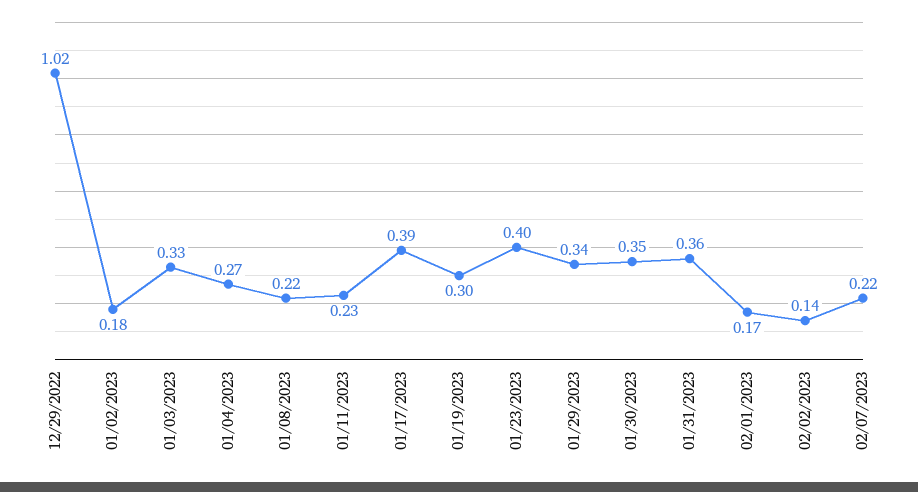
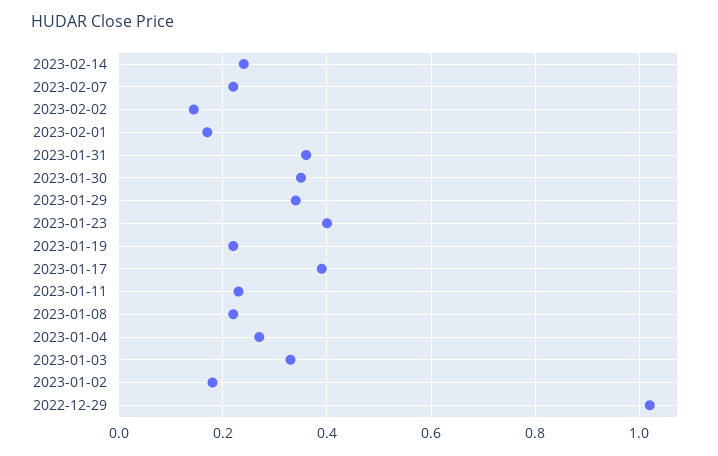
01/19/2023: 0.3 -> 0.22
2023-02-14: none -> 0.24

